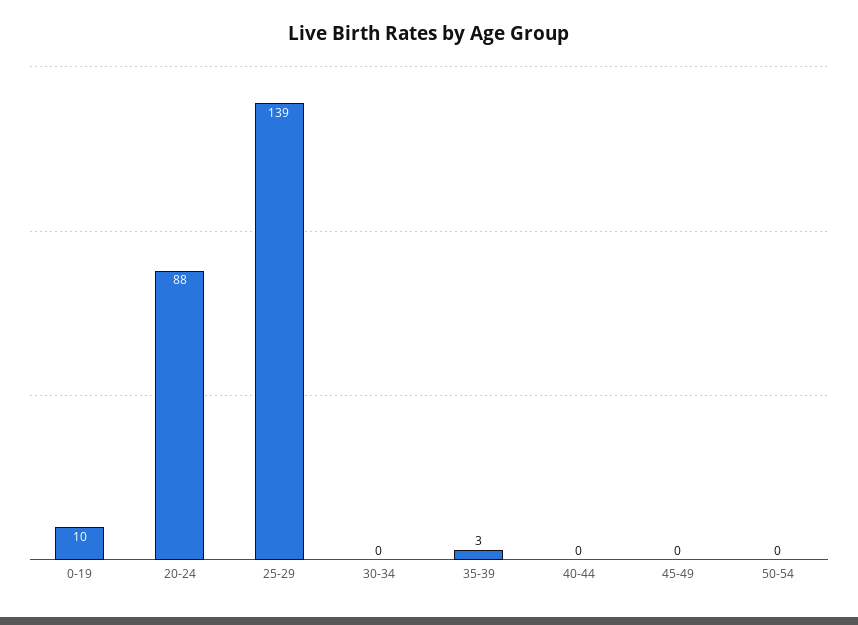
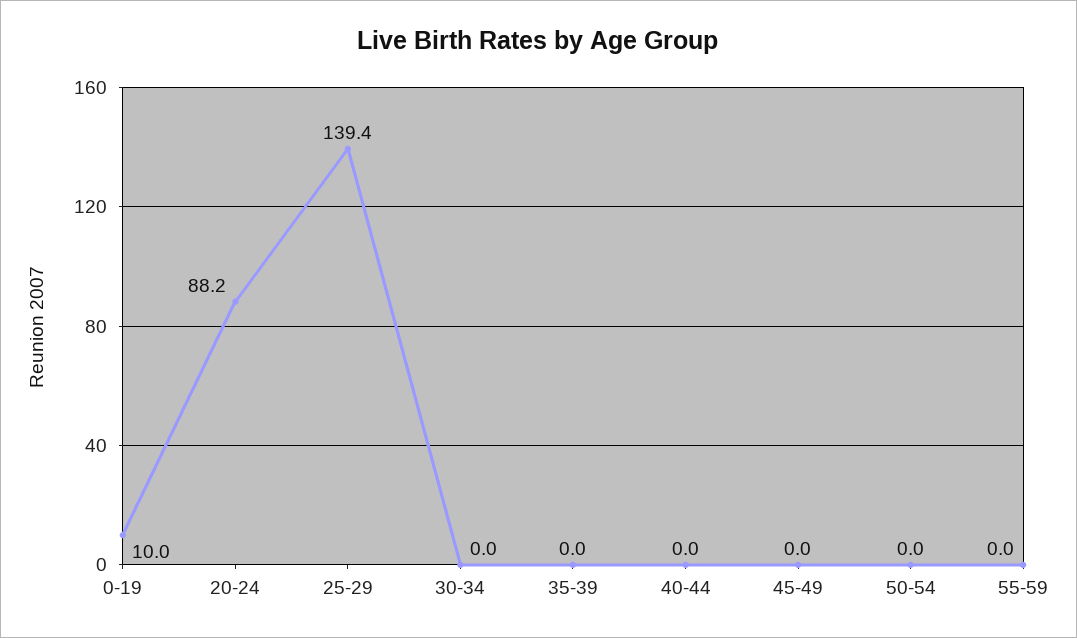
35-39: 3 -> 0
55-59: none -> 0

